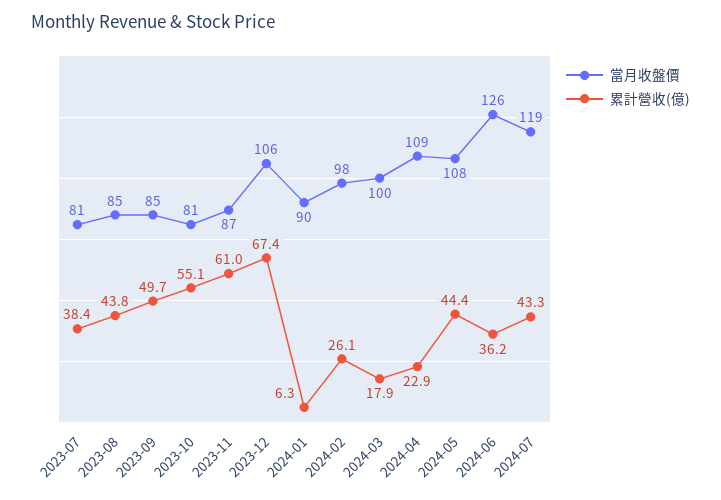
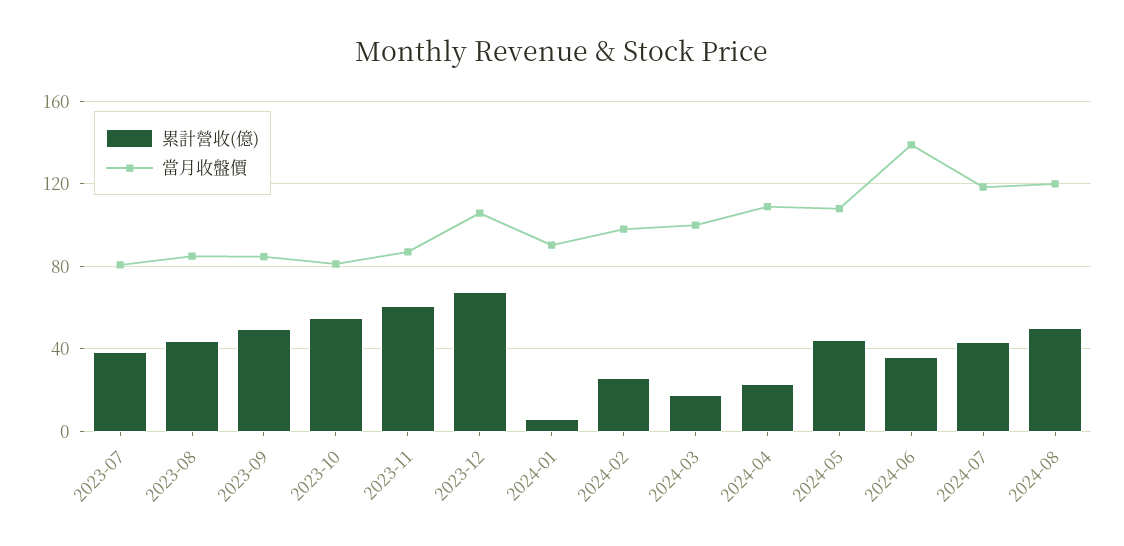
當月收盤價, 2024-06: 126 -> 140
累計營收(億), 2024-08: none -> 50
當月收盤價, 2024-08: none -> 120

